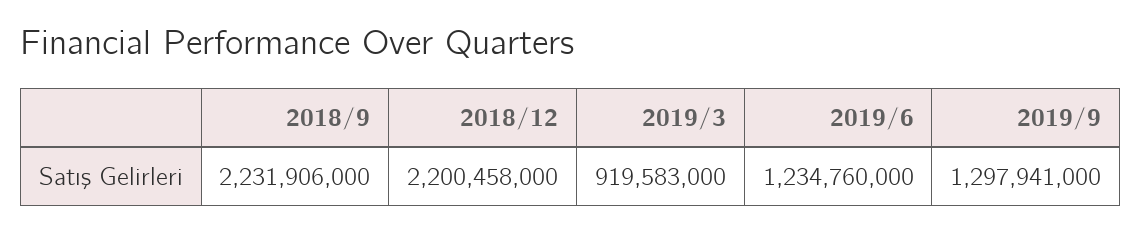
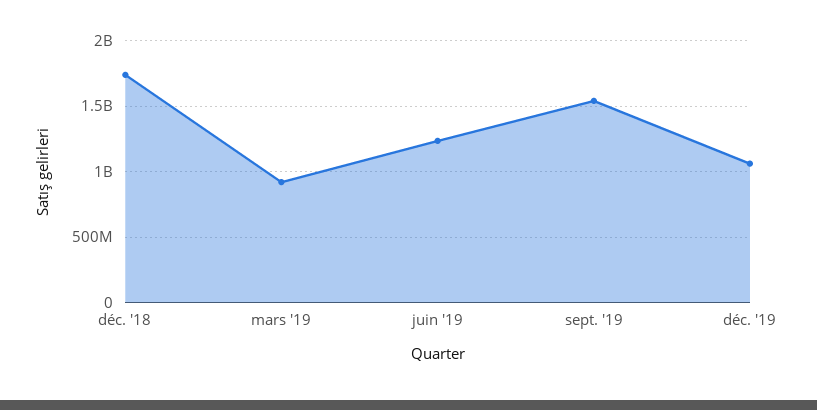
2018/9: 2231906000 -> none
2018/12: 2200458000 -> 1750000000
2019/9: 1297941000 -> 1550000000
déc. '19: none -> 1050000000

